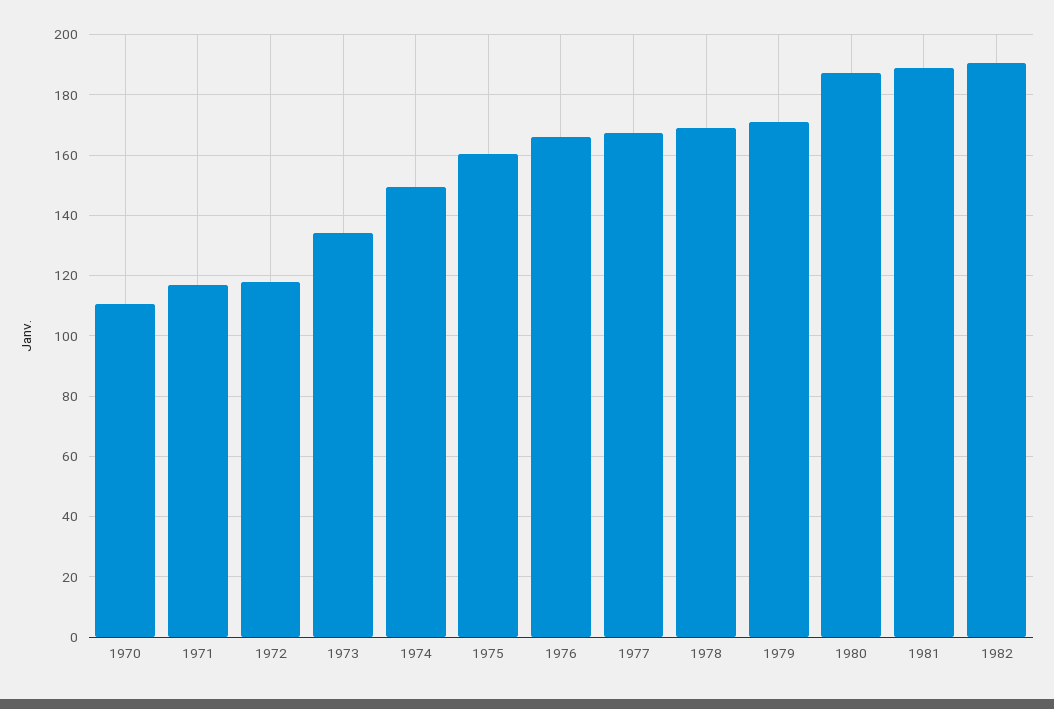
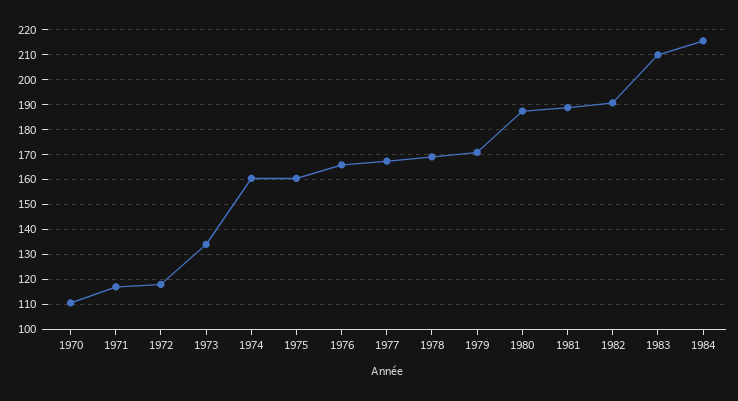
1974: 150 -> 160
1983: none -> 210
1984: none -> 215

